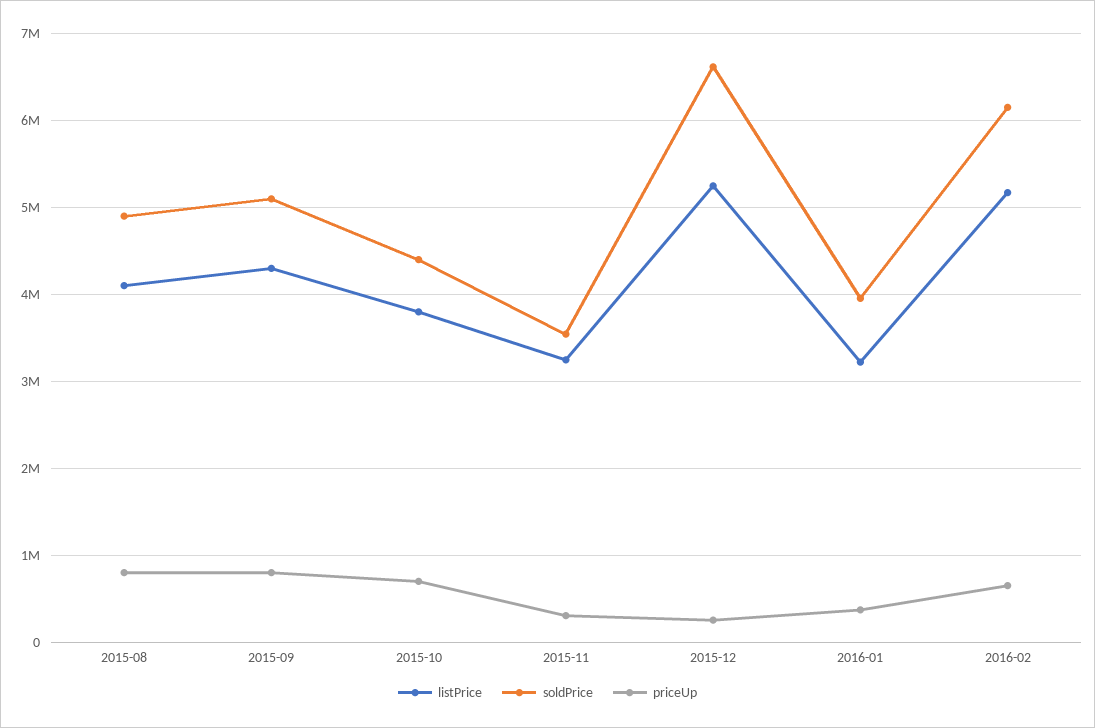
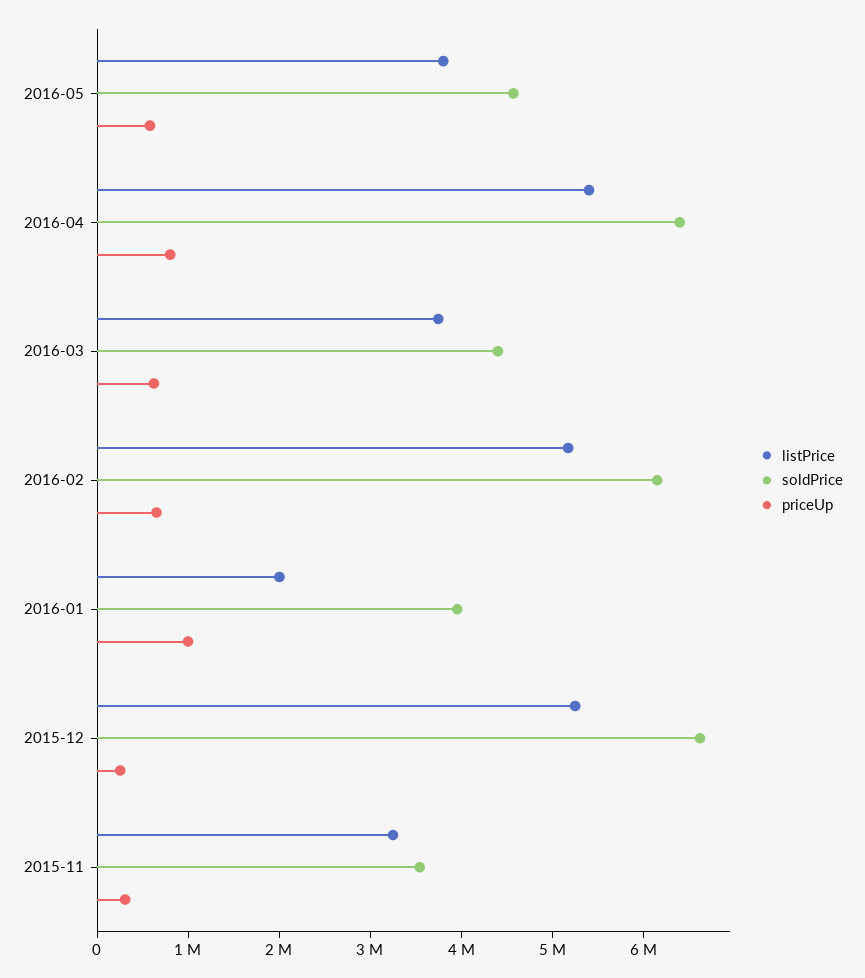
listPrice, 2015-08: 4100000 -> none
soldPrice, 2015-08: 4900000 -> none
priceUp, 2015-08: 800000 -> none
listPrice, 2015-09: 4300000 -> none
soldPrice, 2015-09: 5100000 -> none
priceUp, 2015-09: 800000 -> none
listPrice, 2015-10: 3800000 -> none
soldPrice, 2015-10: 4400000 -> none
priceUp, 2015-10: 700000 -> none
listPrice, 2016-01: 3200000 -> 2000000
priceUp, 2016-01: 400000 -> 1000000
listPrice, 2016-05: none -> 3800000
soldPrice, 2016-05: none -> 4600000
priceUp, 2016-05: none -> 600000
listPrice, 2016-04: none -> 5400000
soldPrice, 2016-04: none -> 6400000
priceUp, 2016-04: none -> 800000
listPrice, 2016-03: none -> 3800000
soldPrice, 2016-03: none -> 4400000
priceUp, 2016-03: none -> 600000

